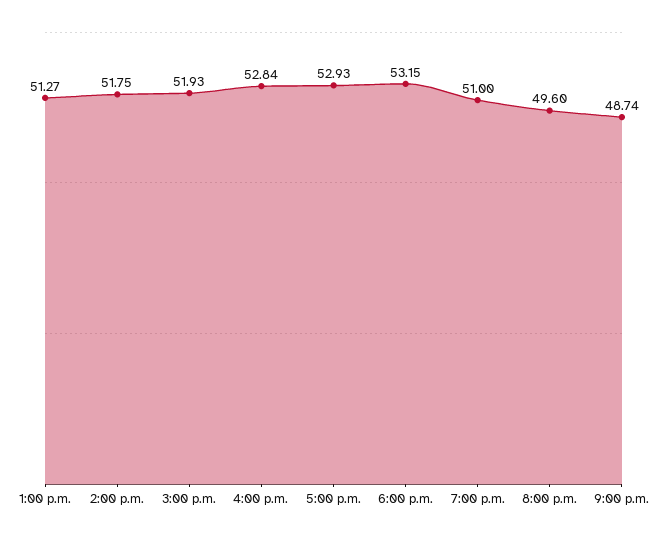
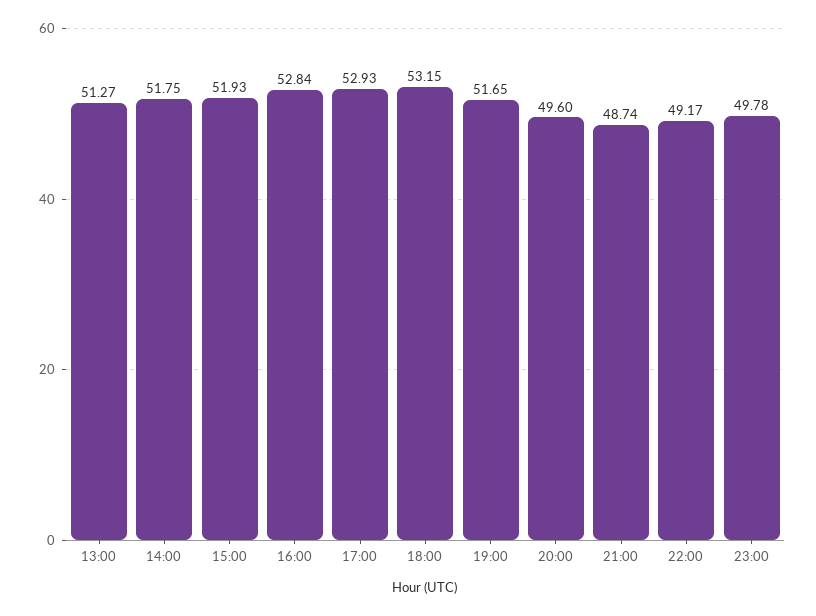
7:00 p.m.: 51 -> 51.65
22:00: none -> 49.17
23:00: none -> 49.78

